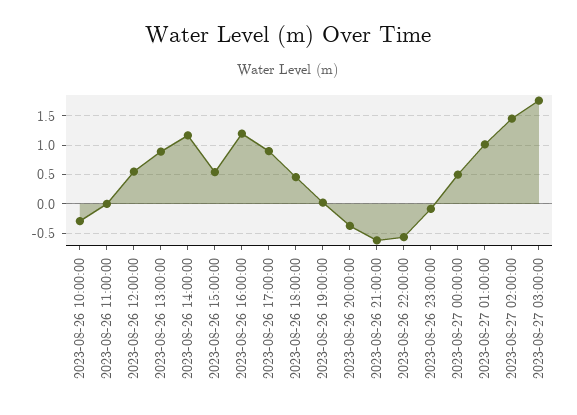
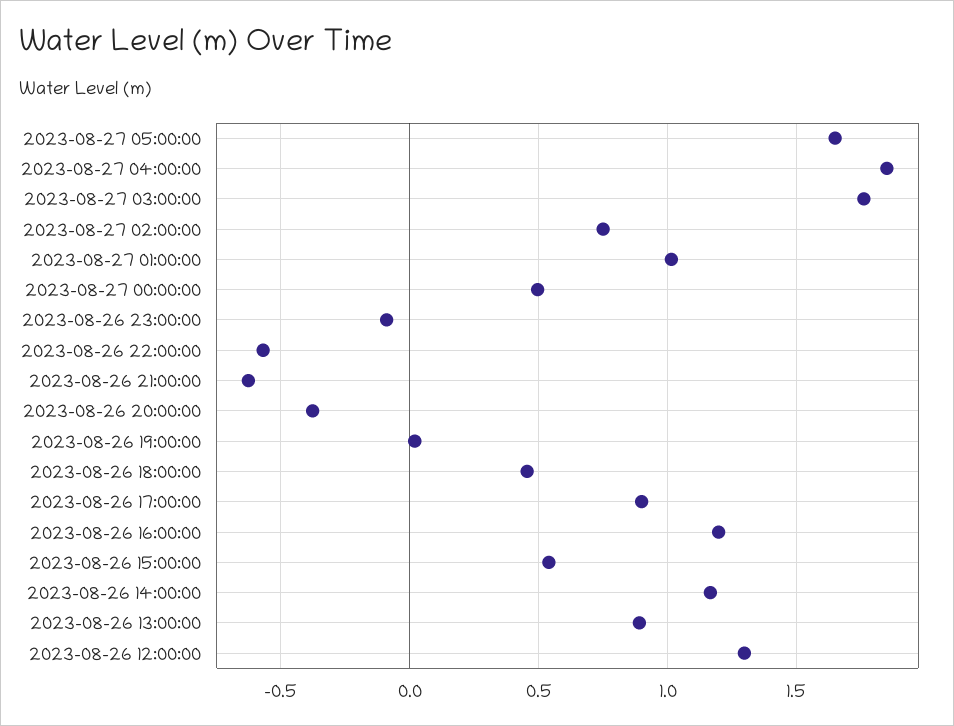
2023-08-26 10:00:00: -0.25 -> none
2023-08-26 11:00:00: 0 -> none
2023-08-26 12:00:00: 0.5 -> 1.3
2023-08-27 02:00:00: 1.5 -> 0.75
2023-08-27 05:00:00: none -> 1.65
2023-08-27 04:00:00: none -> 1.85

